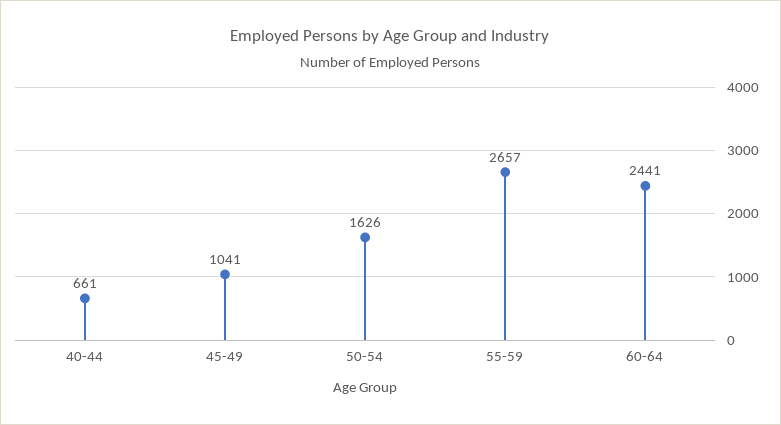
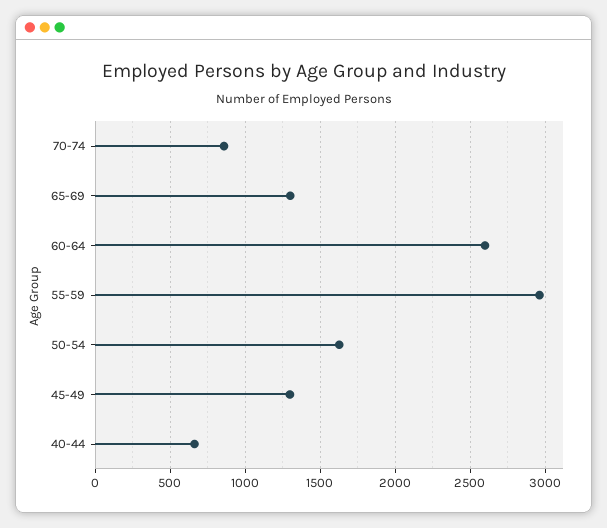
45-49: 1041 -> 1300
55-59: 2657 -> 2950
60-64: 2441 -> 2600
70-74: none -> 850
65-69: none -> 1300

